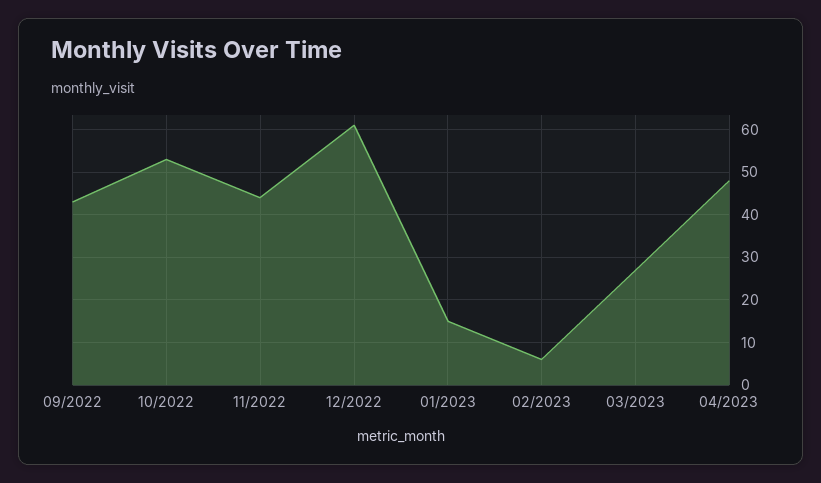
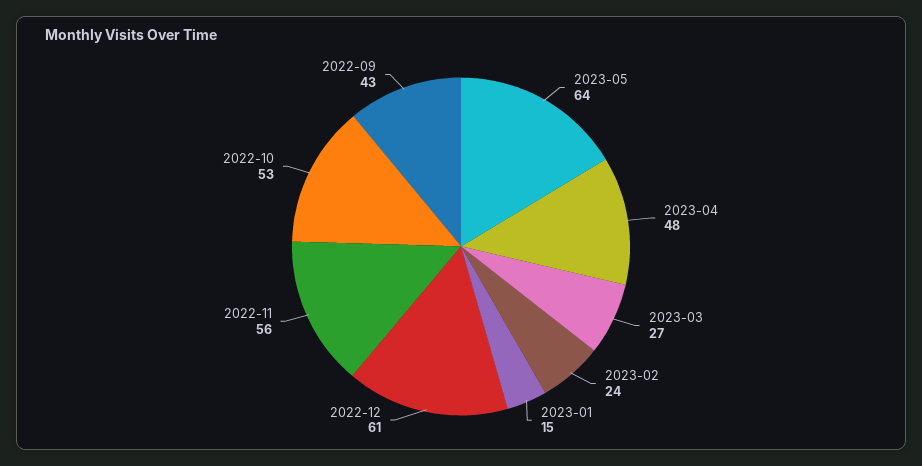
11/2022: 45 -> 56
02/2023: 5 -> 24
2023-05: none -> 64

